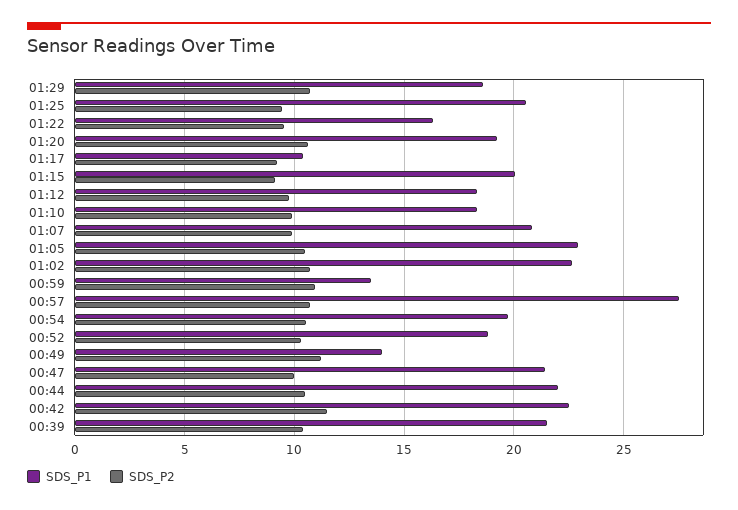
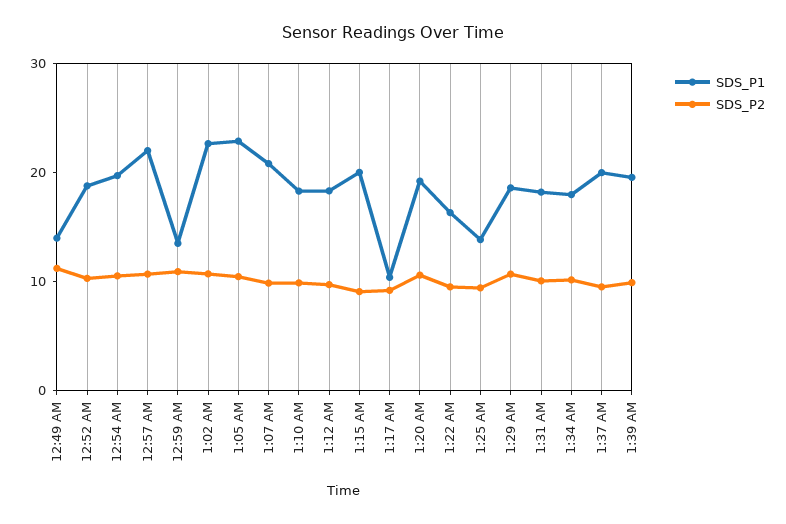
SDS_P1, 01:25: 20.5 -> 14
SDS_P1, 00:57: 27.5 -> 22
SDS_P1, 00:47: 21.5 -> none
SDS_P2, 00:47: 10 -> none
SDS_P1, 00:44: 22 -> none
SDS_P2, 00:44: 10.5 -> none
SDS_P1, 00:42: 22.5 -> none
SDS_P2, 00:42: 11.5 -> none
SDS_P1, 00:39: 21.5 -> none
SDS_P2, 00:39: 10.5 -> none
SDS_P1, 1:31 AM: none -> 18
SDS_P2, 1:31 AM: none -> 10
SDS_P1, 1:34 AM: none -> 18
SDS_P2, 1:34 AM: none -> 10
SDS_P1, 1:37 AM: none -> 20
SDS_P2, 1:37 AM: none -> 10
SDS_P1, 1:39 AM: none -> 20
SDS_P2, 1:39 AM: none -> 10

